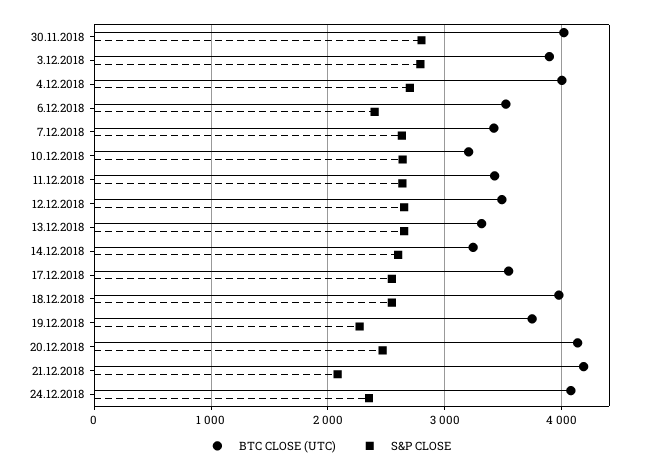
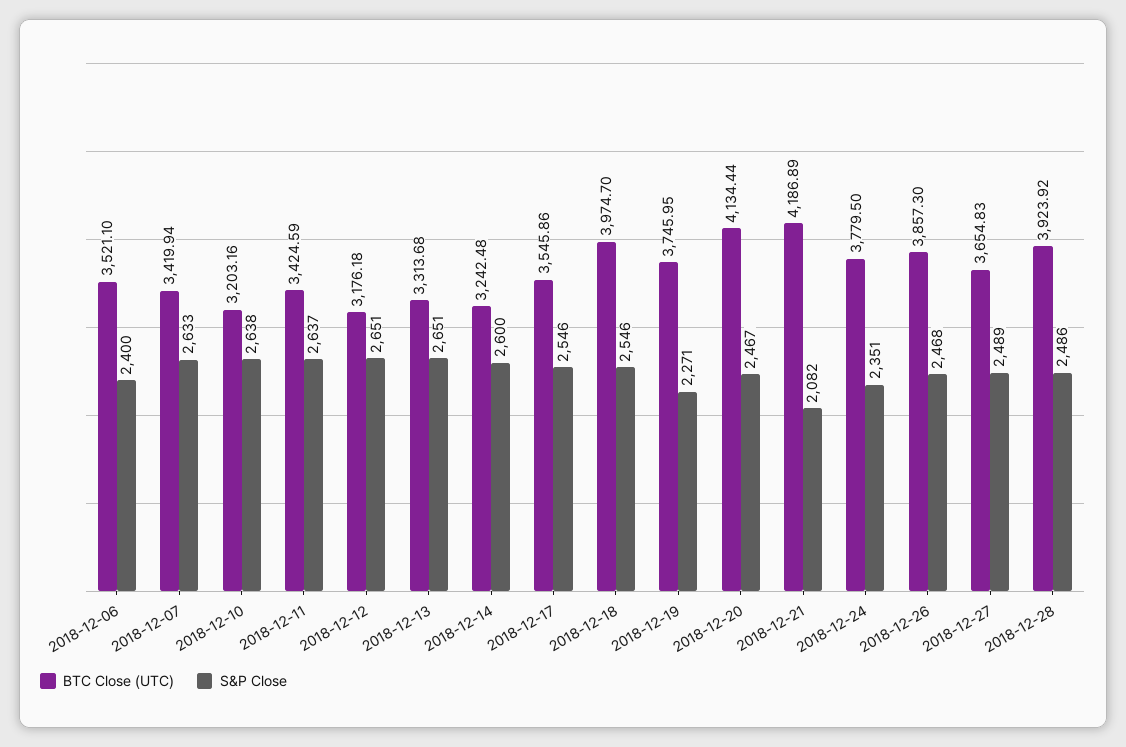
BTC CLOSE (UTC), 30.11.2018: 4000 -> none
S&P CLOSE, 30.11.2018: 2800 -> none
BTC CLOSE (UTC), 3.12.2018: 3900 -> none
S&P CLOSE, 3.12.2018: 2800 -> none
BTC CLOSE (UTC), 4.12.2018: 4000 -> none
S&P CLOSE, 4.12.2018: 2700 -> none
BTC CLOSE (UTC), 12.12.2018: 3500 -> 3176.18
BTC CLOSE (UTC), 24.12.2018: 4100 -> 3779.5
BTC CLOSE (UTC), 2018-12-26: none -> 3857.3
S&P CLOSE, 2018-12-26: none -> 2468
BTC CLOSE (UTC), 2018-12-27: none -> 3654.83
S&P CLOSE, 2018-12-27: none -> 2489
BTC CLOSE (UTC), 2018-12-28: none -> 3923.92
S&P CLOSE, 2018-12-28: none -> 2486

